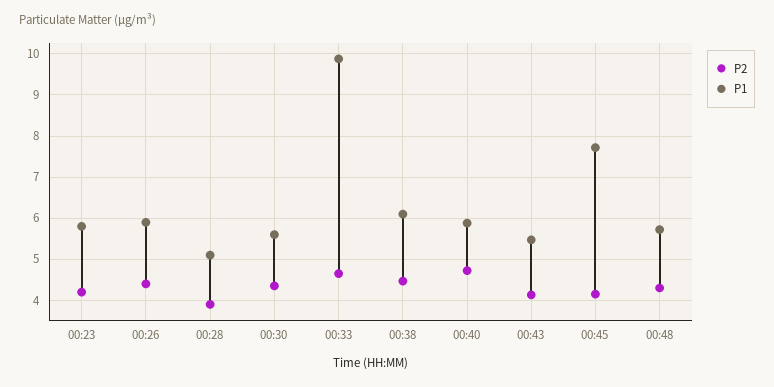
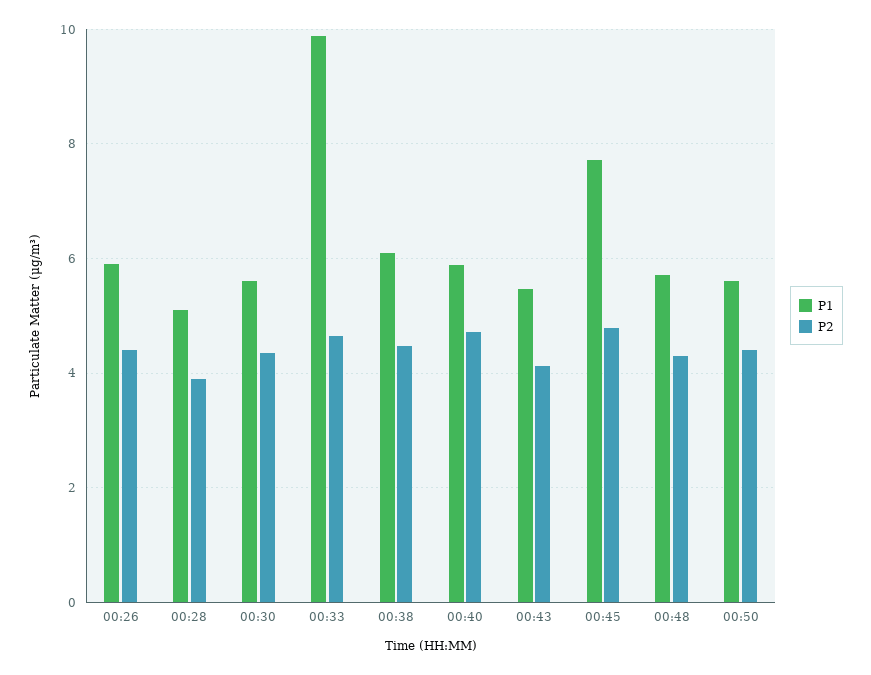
P2, 00:23: 4.2 -> none
P1, 00:23: 5.8 -> none
P2, 00:45: 4.2 -> 4.8
P1, 00:50: none -> 5.6
P2, 00:50: none -> 4.4

